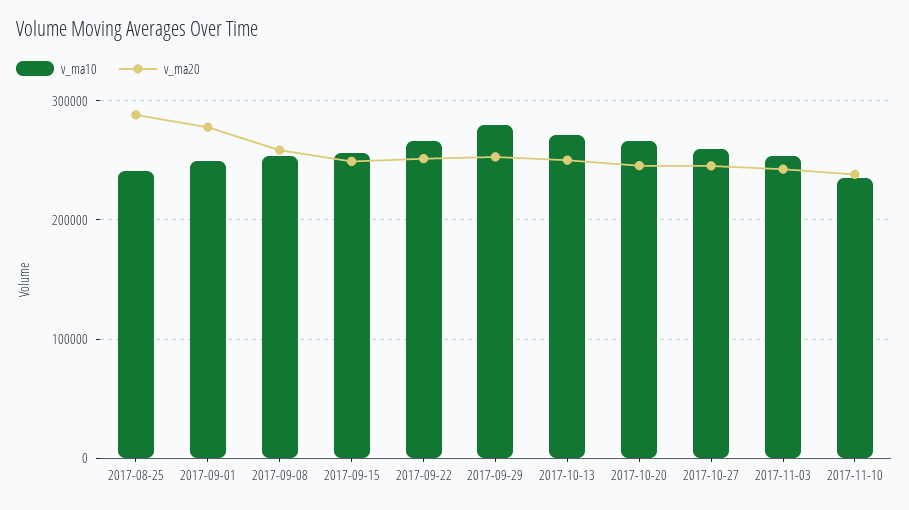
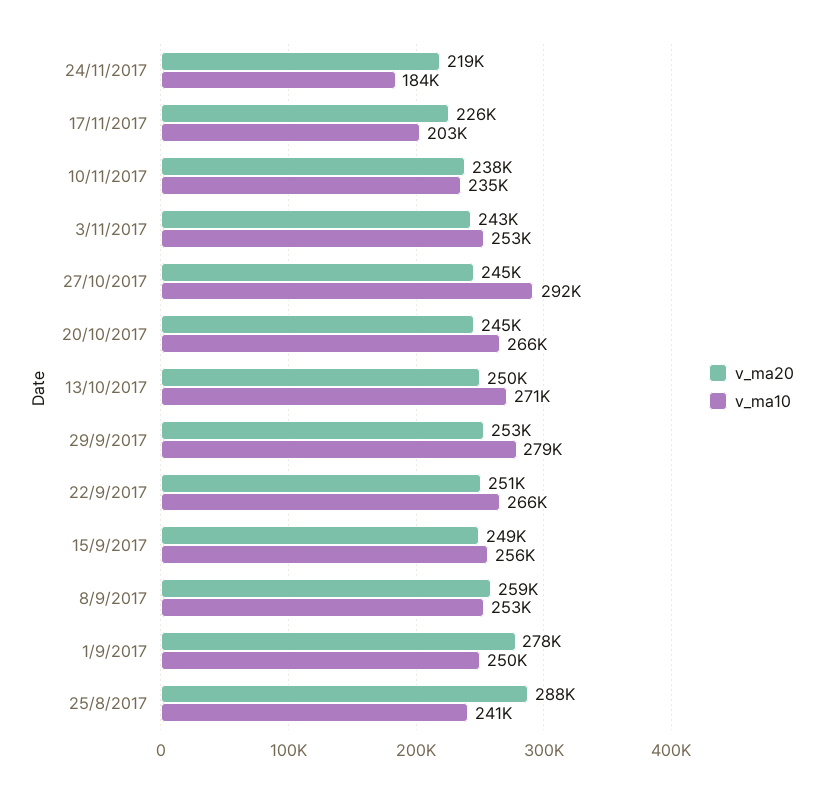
v_ma10, 2017-10-27: 260000 -> 292000
v_ma20, 24/11/2017: none -> 219000
v_ma10, 24/11/2017: none -> 184000
v_ma20, 17/11/2017: none -> 226000
v_ma10, 17/11/2017: none -> 203000

